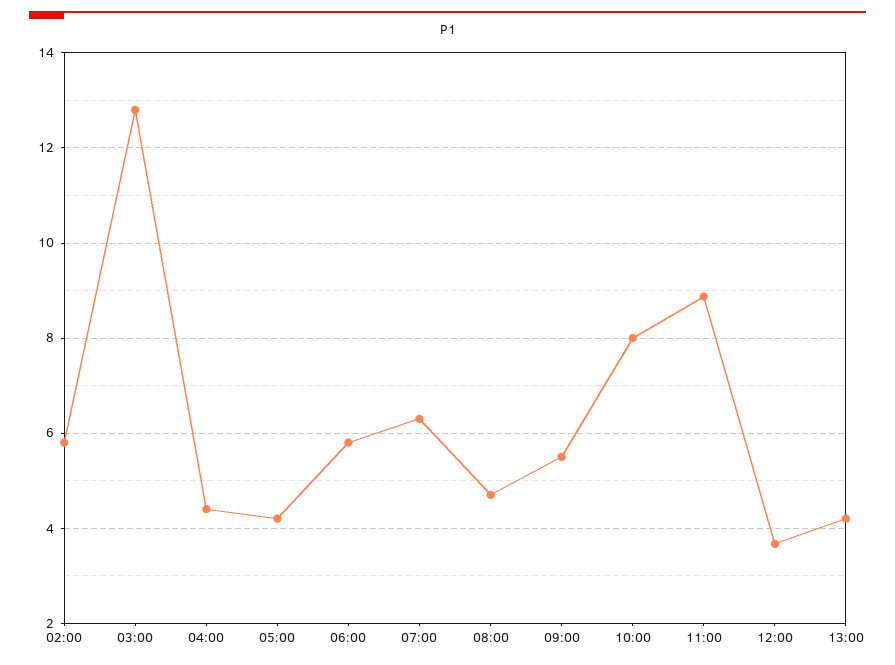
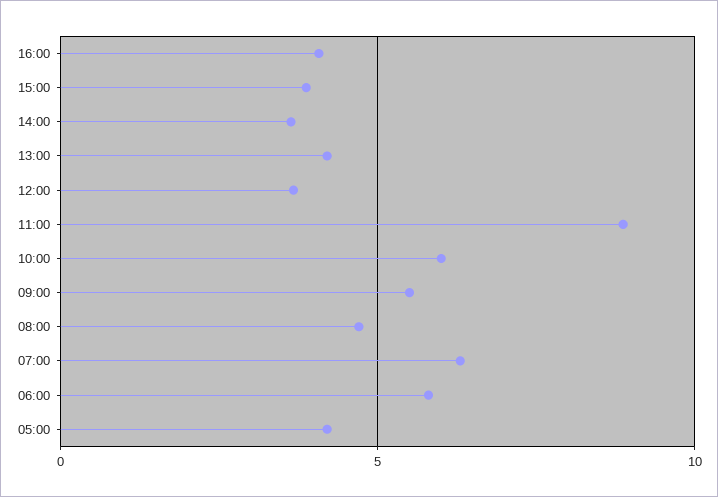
02:00: 5.8 -> none
03:00: 12.8 -> none
04:00: 4.4 -> none
10:00: 8 -> 6
16:00: none -> 4
15:00: none -> 4
14:00: none -> 3.5

